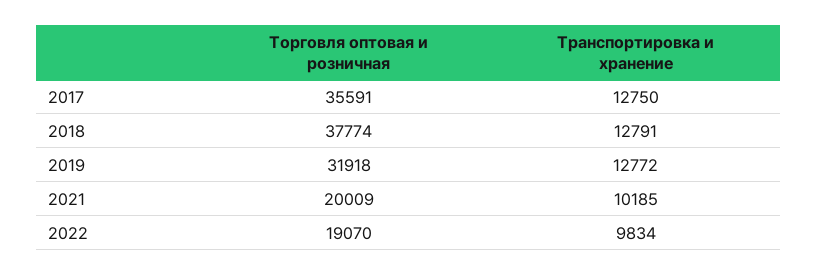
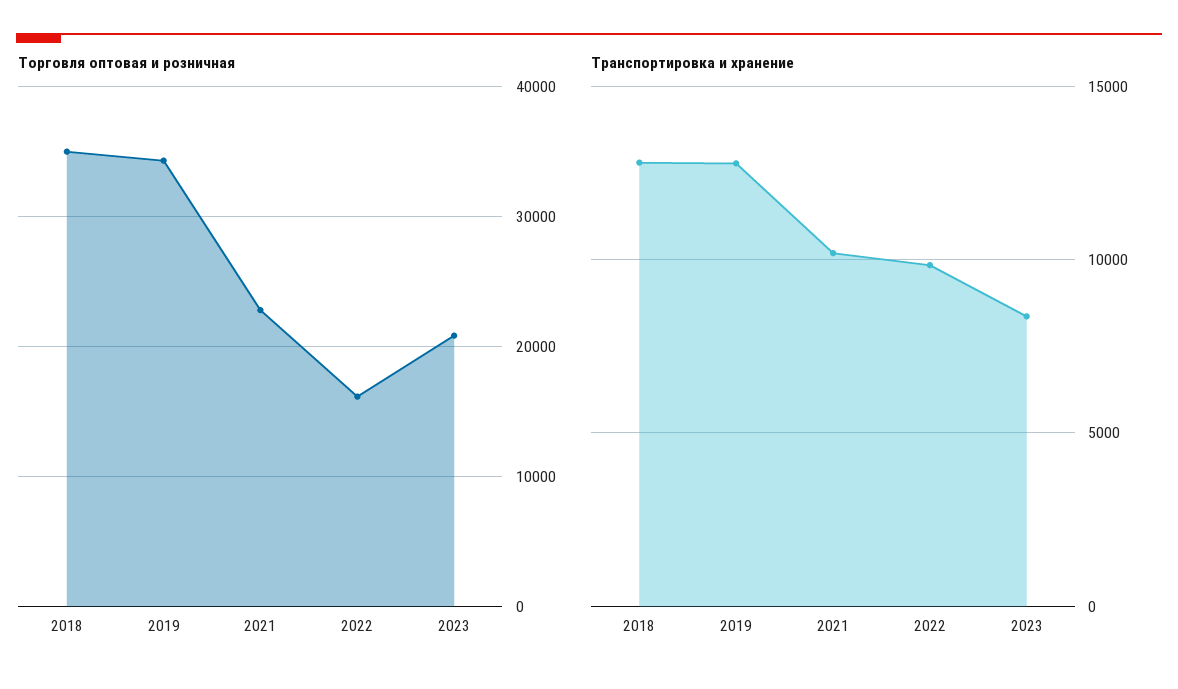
Торговля оптовая и розничная, 2017: 35591 -> none
Транспортировка и хранение, 2017: 12750 -> none
Торговля оптовая и розничная, 2018: 37774 -> 35000
Торговля оптовая и розничная, 2019: 31918 -> 34000
Торговля оптовая и розничная, 2021: 20009 -> 23000
Торговля оптовая и розничная, 2022: 19070 -> 16000
Торговля оптовая и розничная, 2023: none -> 21000
Транспортировка и хранение, 2023: none -> 8500

